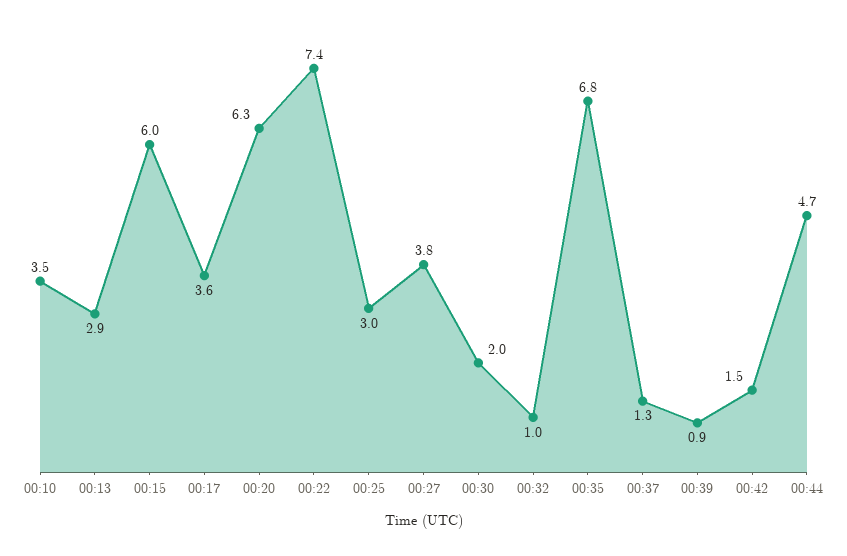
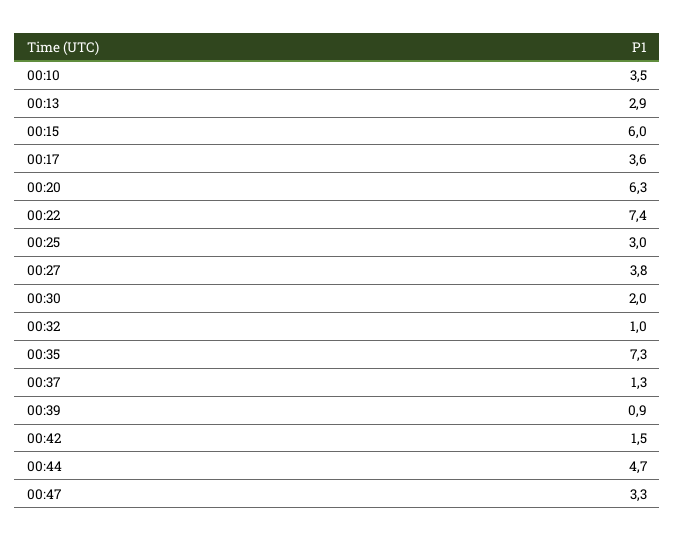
00:35: 6.8 -> 7.3
00:47: none -> 3.3

